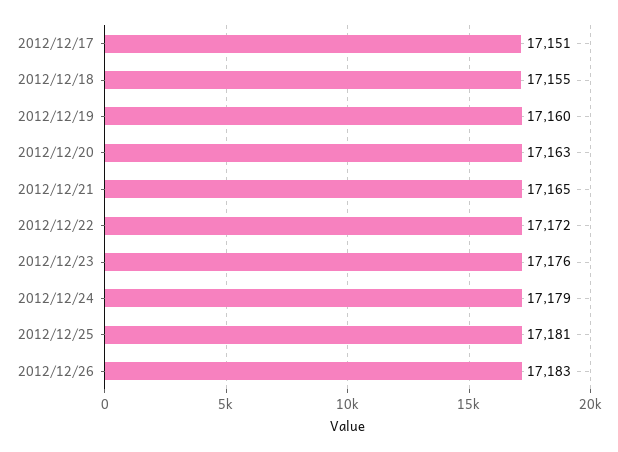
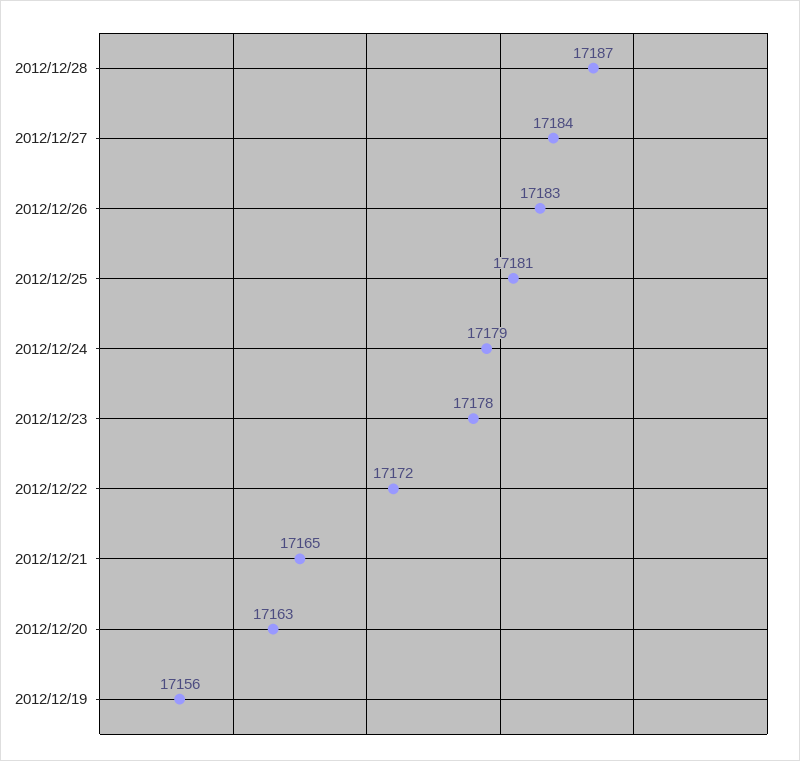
2012/12/17: 17151 -> none
2012/12/18: 17155 -> none
2012/12/19: 17160 -> 17156
2012/12/23: 17176 -> 17178
2012/12/28: none -> 17187
2012/12/27: none -> 17184

